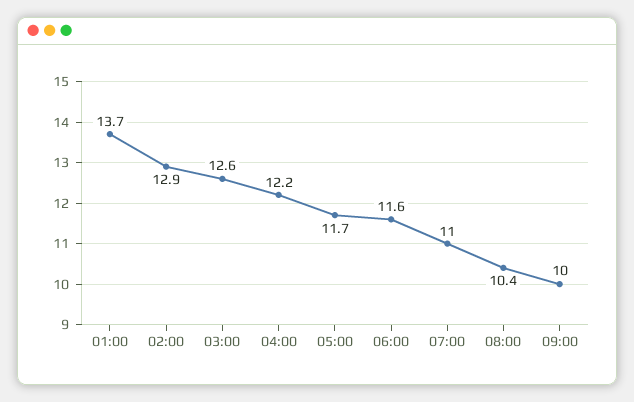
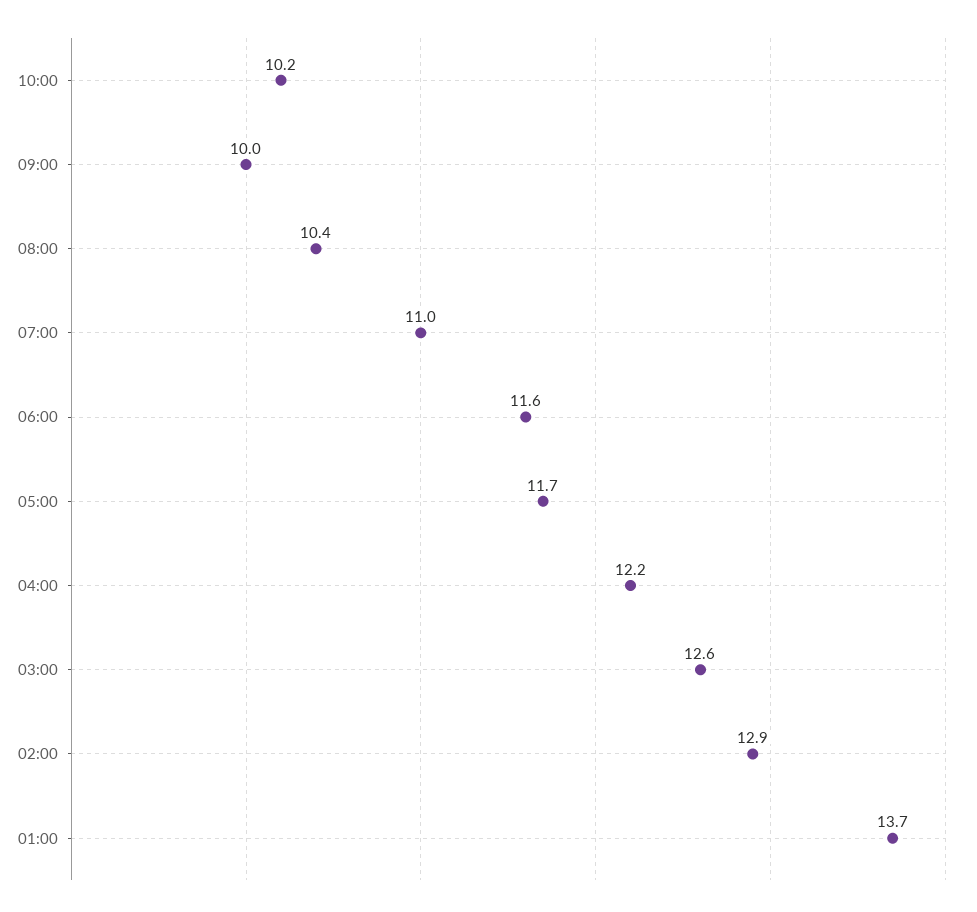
10:00: none -> 10.2

